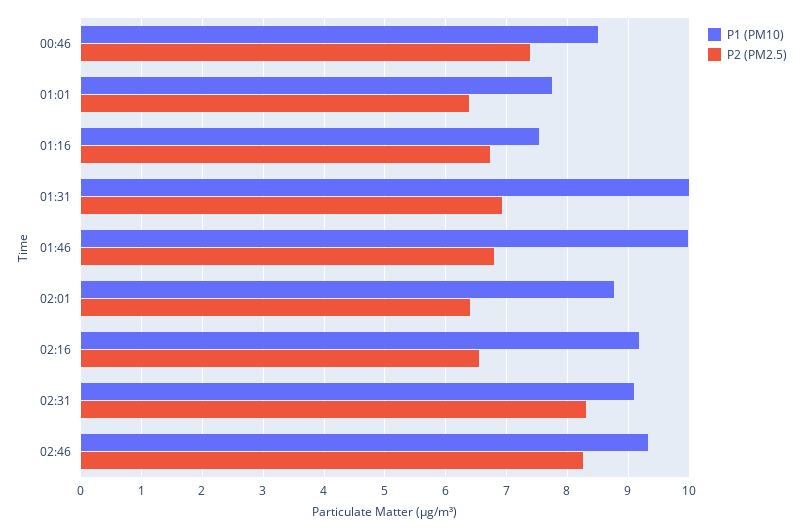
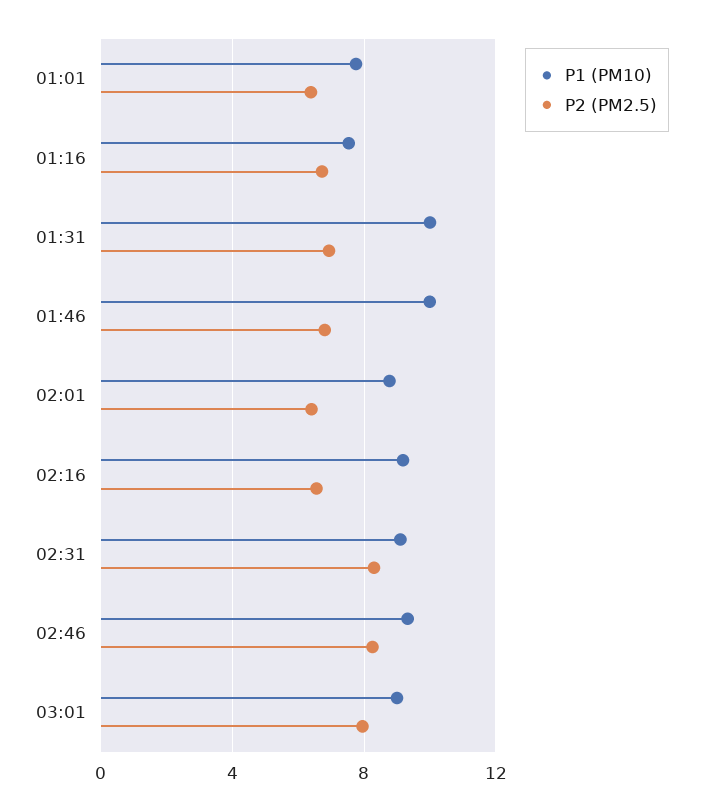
P1 (PM10), 00:46: 8.5 -> none
P2 (PM2.5), 00:46: 7.4 -> none
P1 (PM10), 03:01: none -> 9
P2 (PM2.5), 03:01: none -> 8

